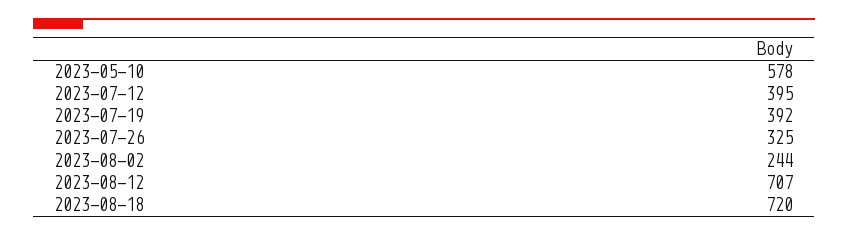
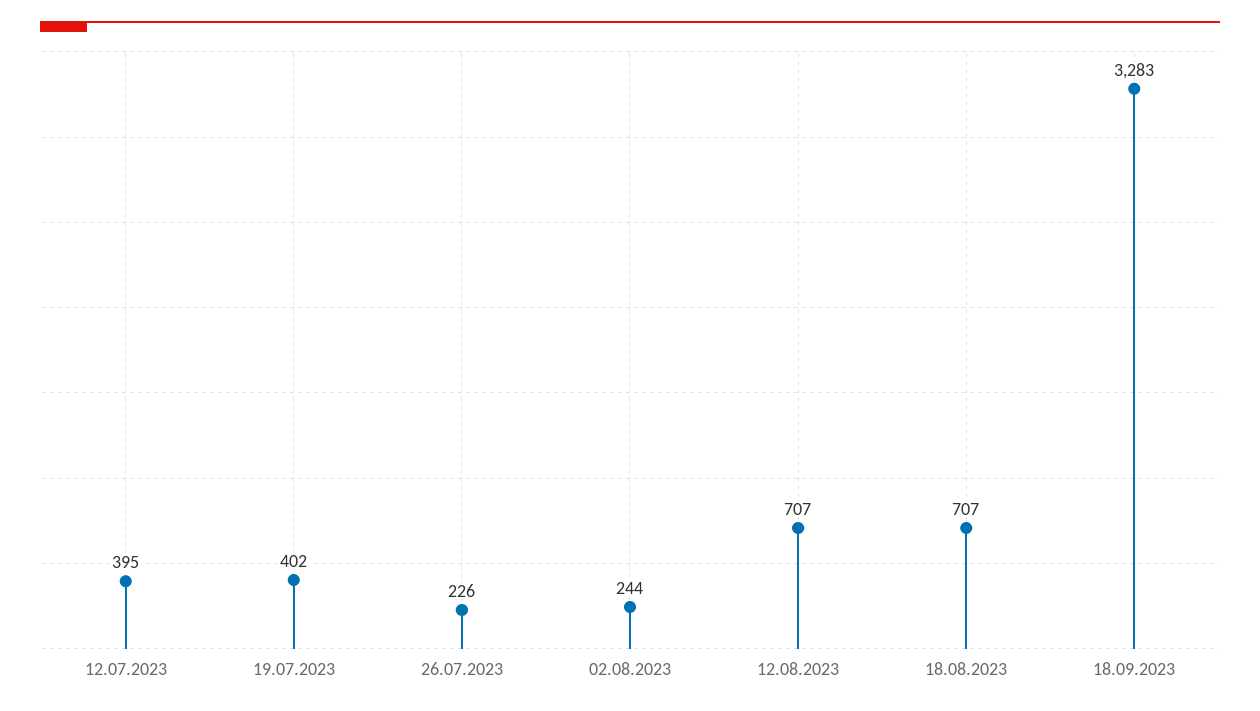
2023-05-10: 578 -> none
2023-07-19: 392 -> 402
2023-07-26: 325 -> 226
2023-08-18: 720 -> 707
18.09.2023: none -> 3283

